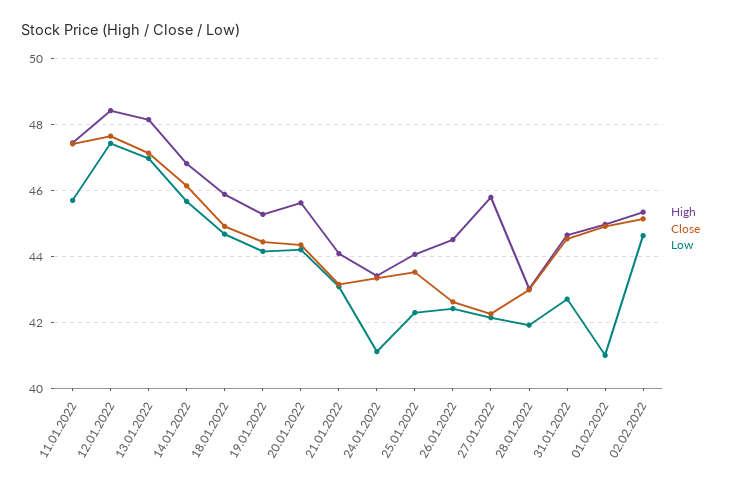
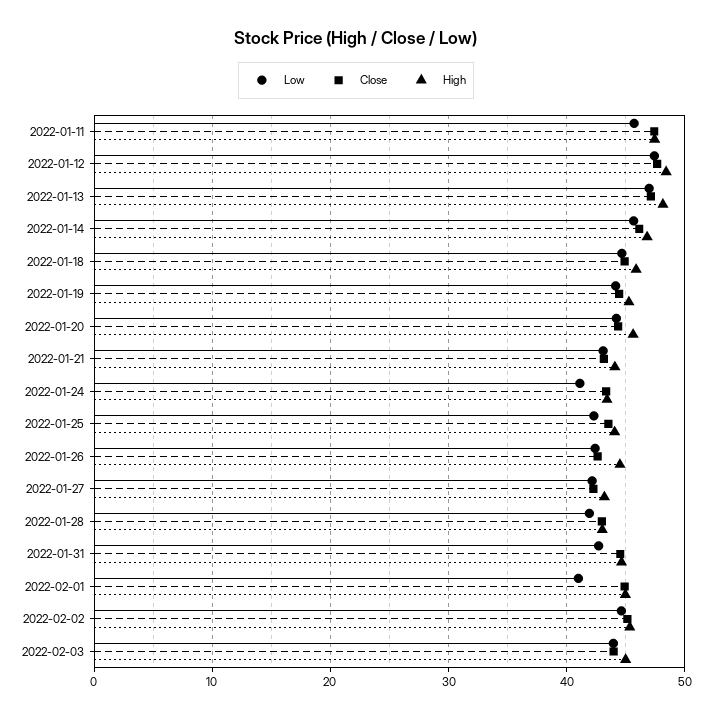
High, 27.01.2022: 45.8 -> 43
Low, 2022-02-03: none -> 44
Close, 2022-02-03: none -> 44
High, 2022-02-03: none -> 45

